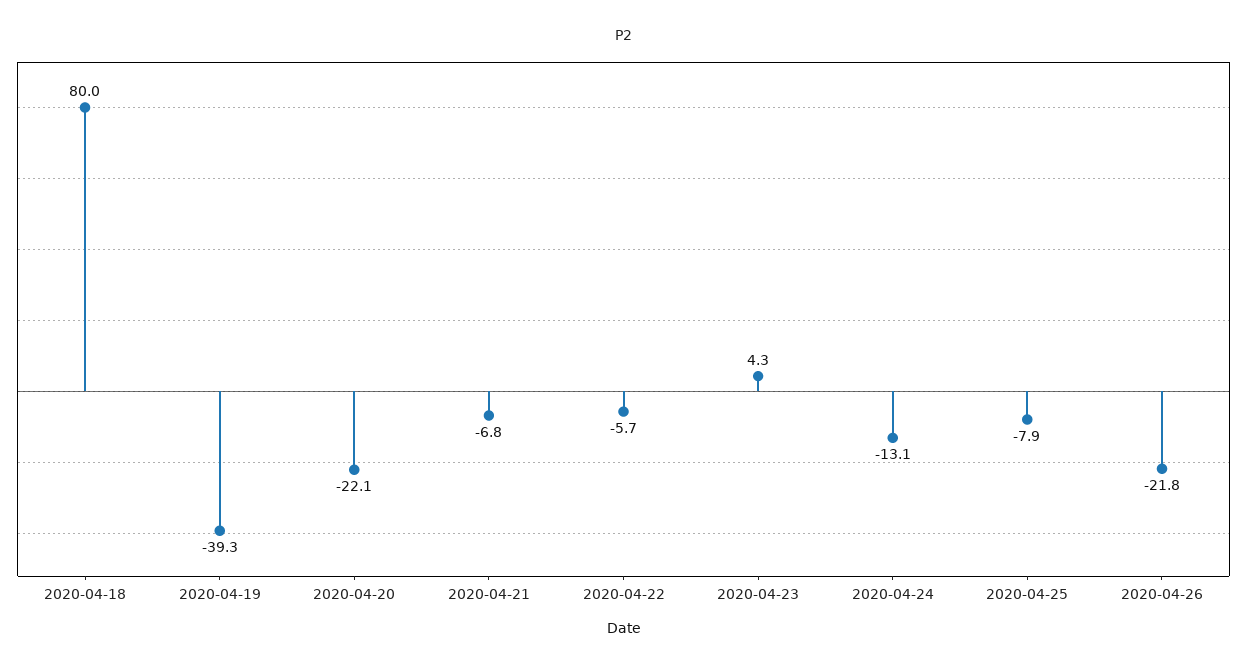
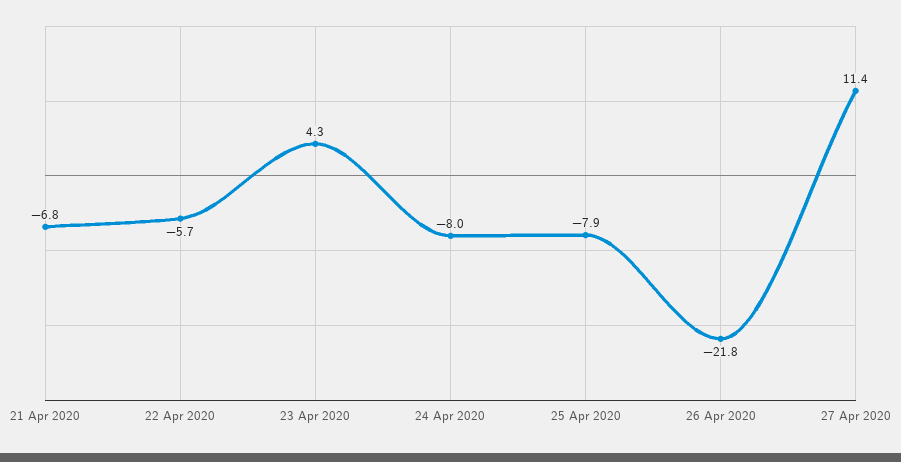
2020-04-18: 80 -> none
2020-04-19: -39.3 -> none
2020-04-20: -22.1 -> none
2020-04-24: -13.1 -> -8
27 Apr 2020: none -> 11.4

